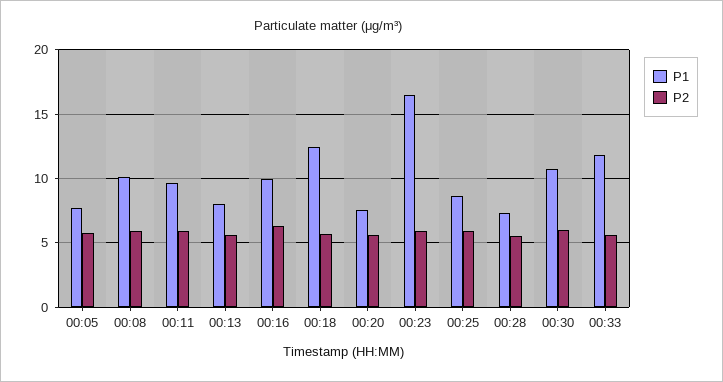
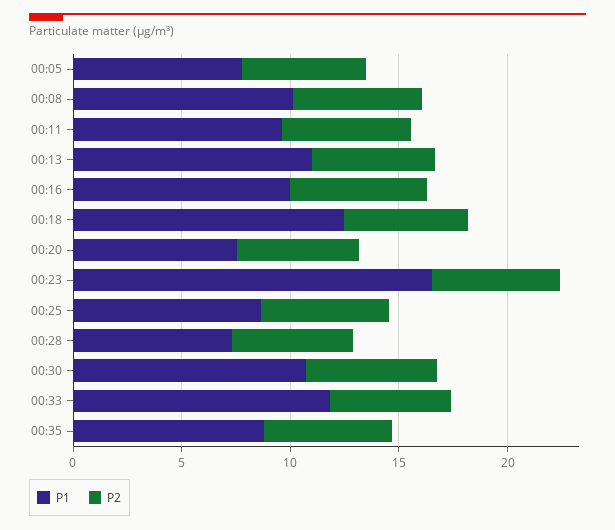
P1, 00:13: 8 -> 11
P1, 00:35: none -> 9
P2, 00:35: none -> 6

